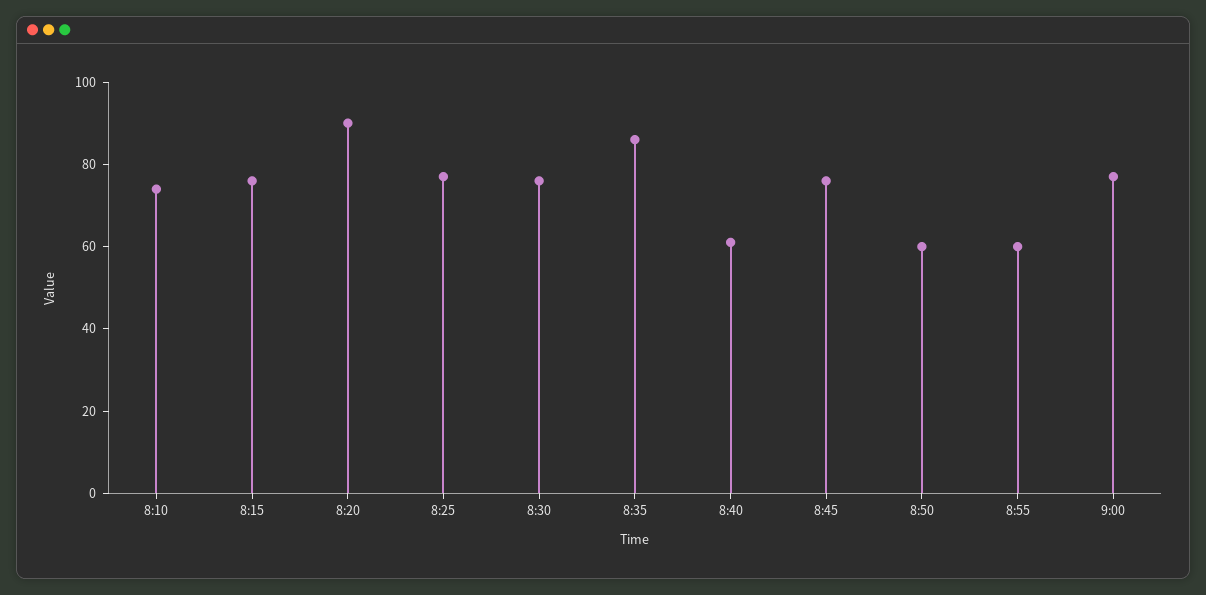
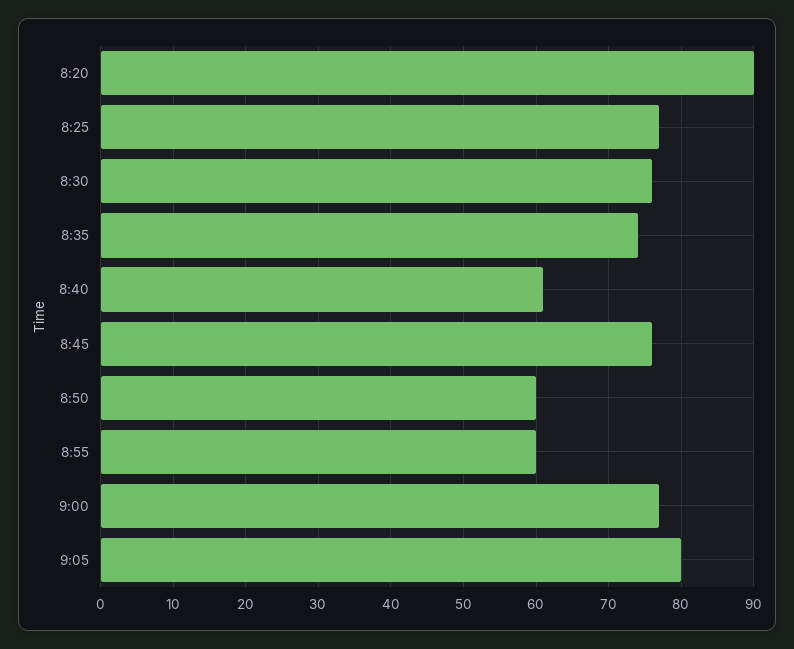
8:10: 75 -> none
8:15: 75 -> none
8:35: 85 -> 74
9:05: none -> 80

